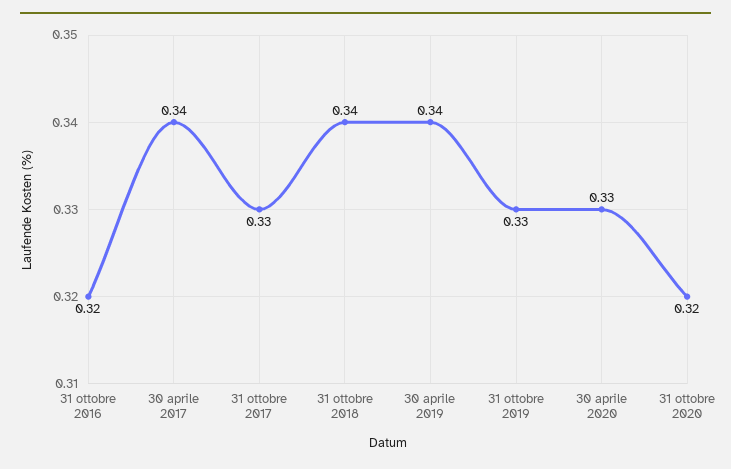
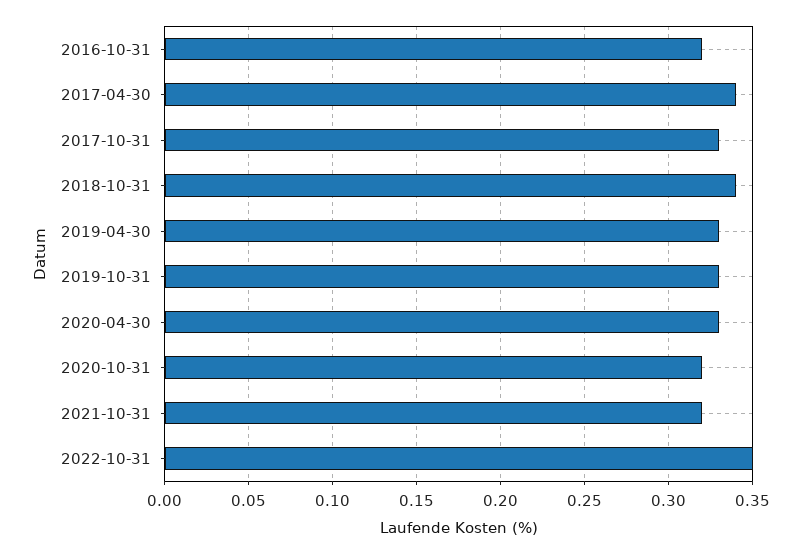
30 aprile 2019: 0.34 -> 0.33
2021-10-31: none -> 0.32
2022-10-31: none -> 0.35

